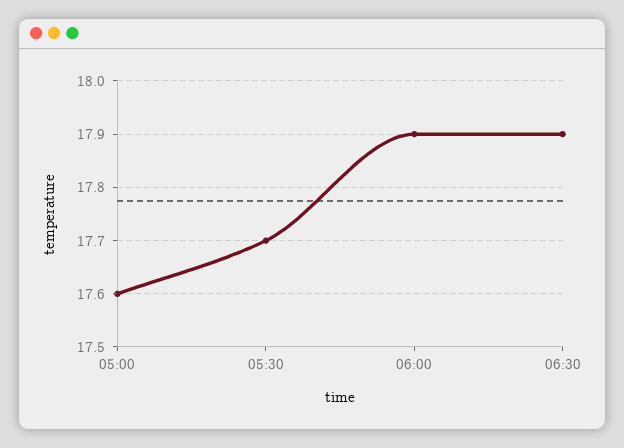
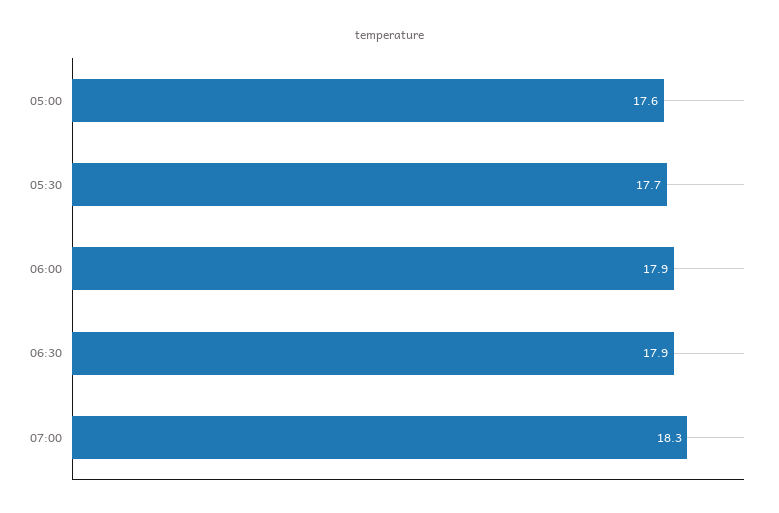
07:00: none -> 18.3

